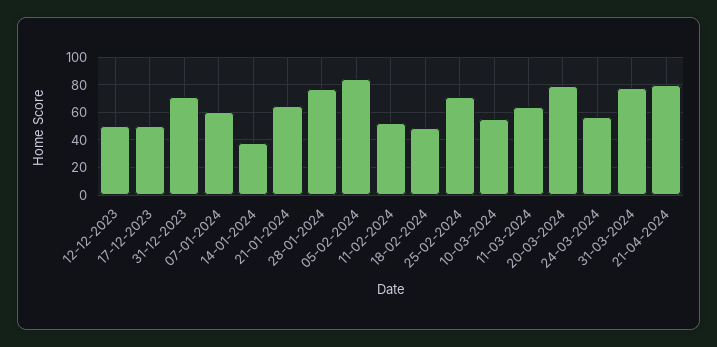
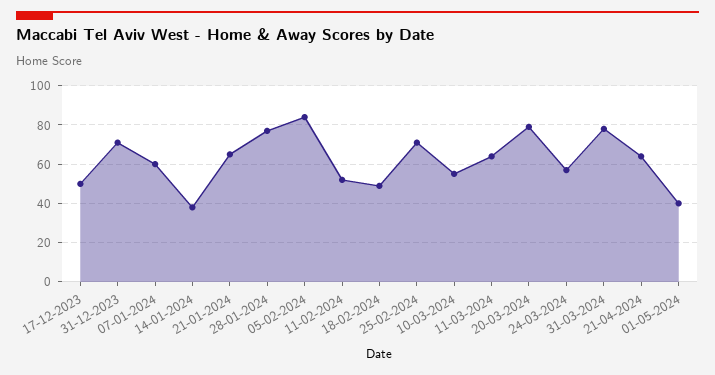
12-12-2023: 50 -> none
21-04-2024: 80 -> 65
01-05-2024: none -> 40

